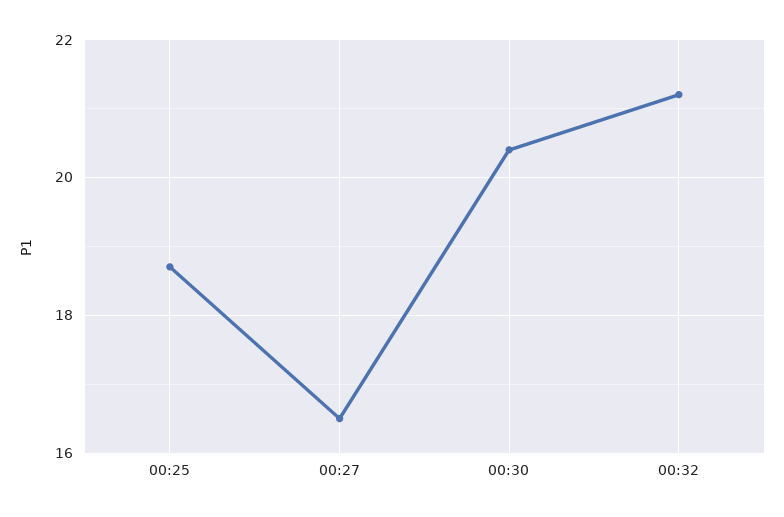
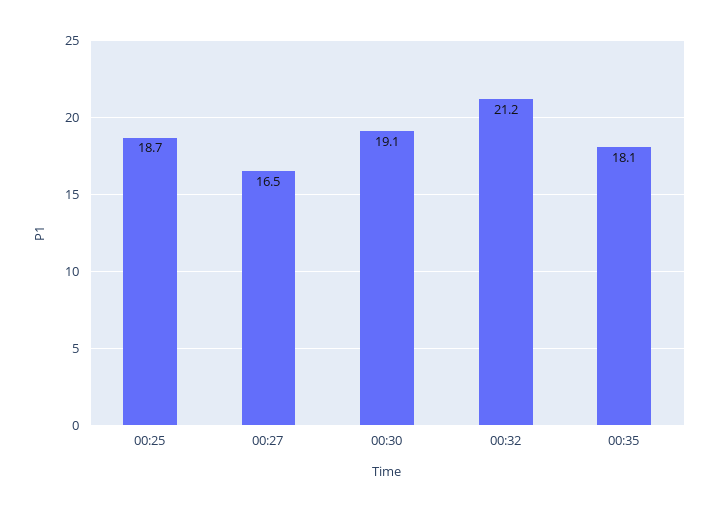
00:30: 20.5 -> 19.1
00:35: none -> 18.1

